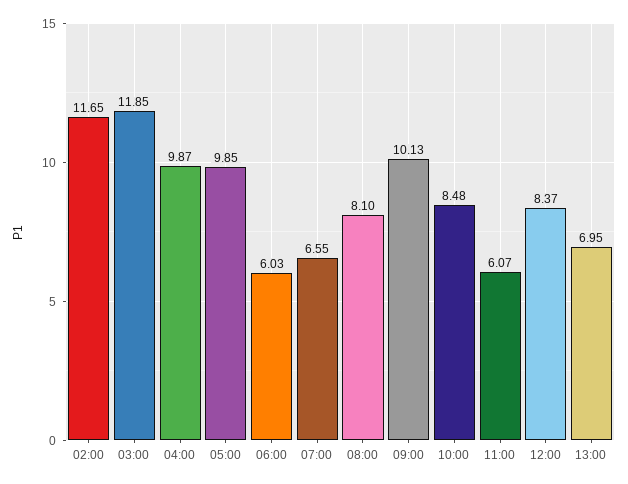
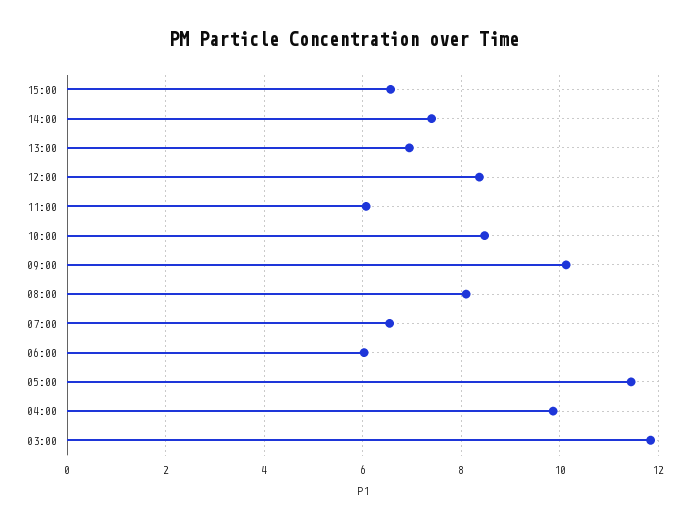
02:00: 11.65 -> none
05:00: 9.85 -> 11.4
15:00: none -> 6.6
14:00: none -> 7.4

